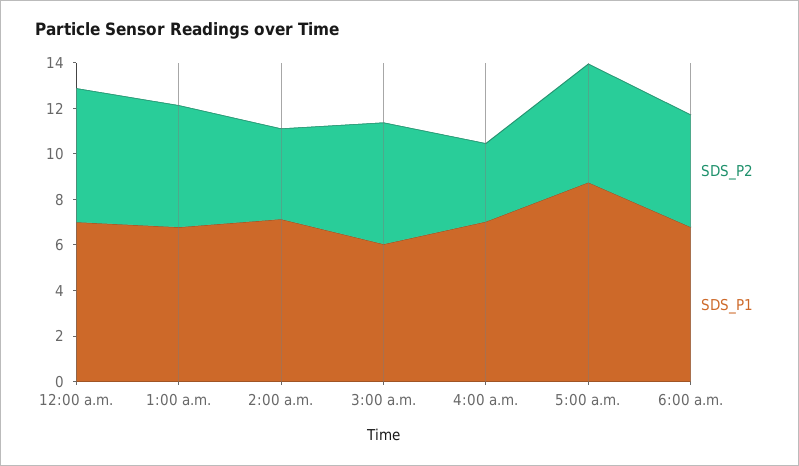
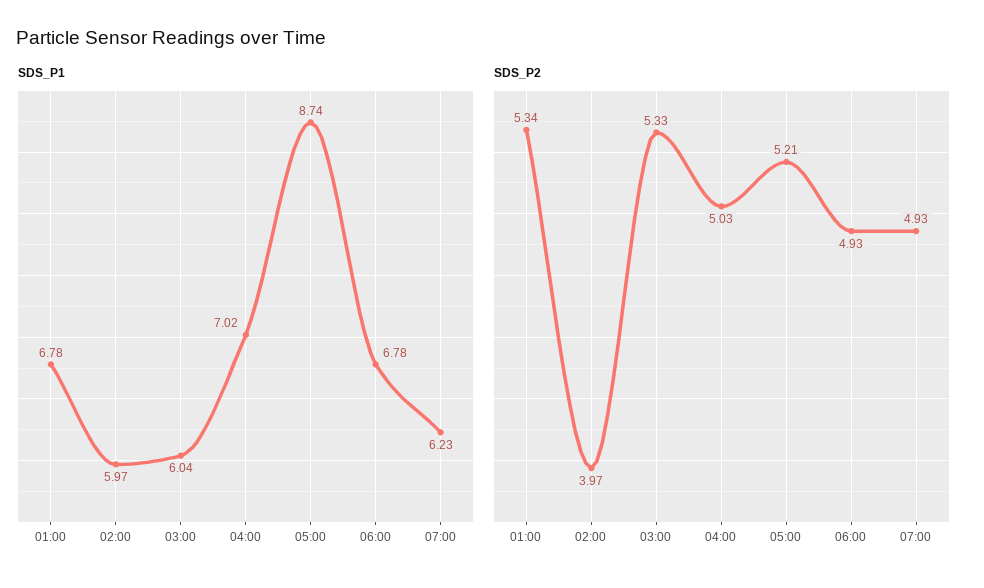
SDS_P2, 12:00 a.m.: 6 -> none
SDS_P1, 12:00 a.m.: 7 -> none
SDS_P1, 2:00 a.m.: 7 -> 5.97
SDS_P2, 4:00 a.m.: 3.5 -> 5.03
SDS_P1, 07:00: none -> 6.23
SDS_P2, 07:00: none -> 4.93

